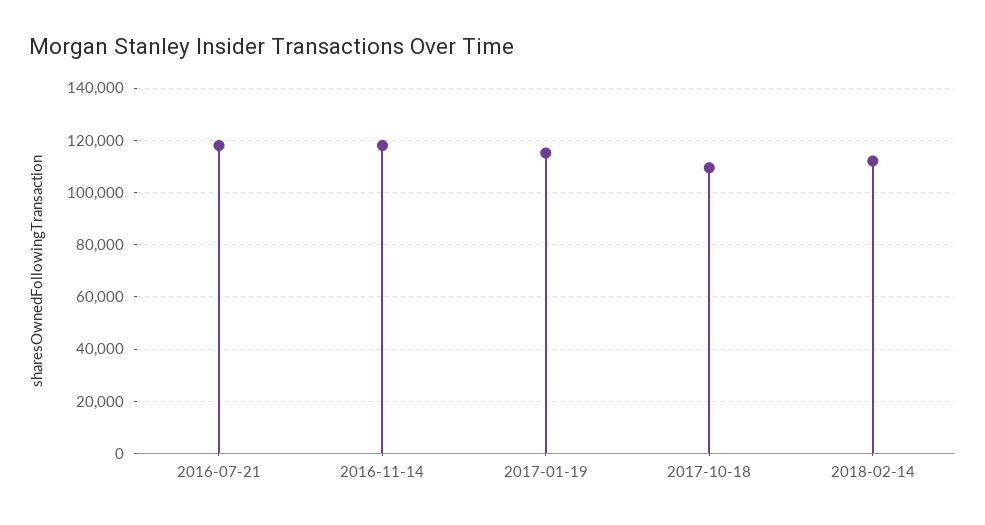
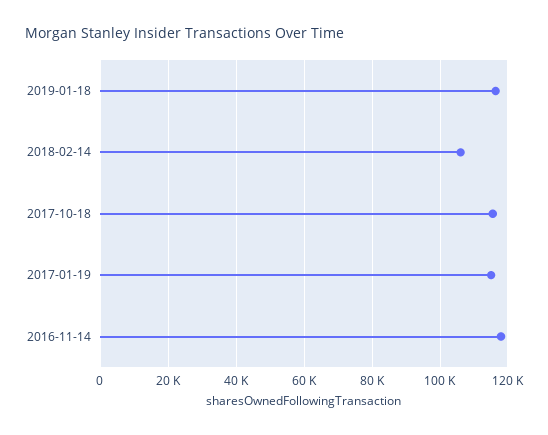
2016-07-21: 117500 -> none
2017-10-18: 110000 -> 116000
2018-02-14: 112500 -> 106000
2019-01-18: none -> 116000

